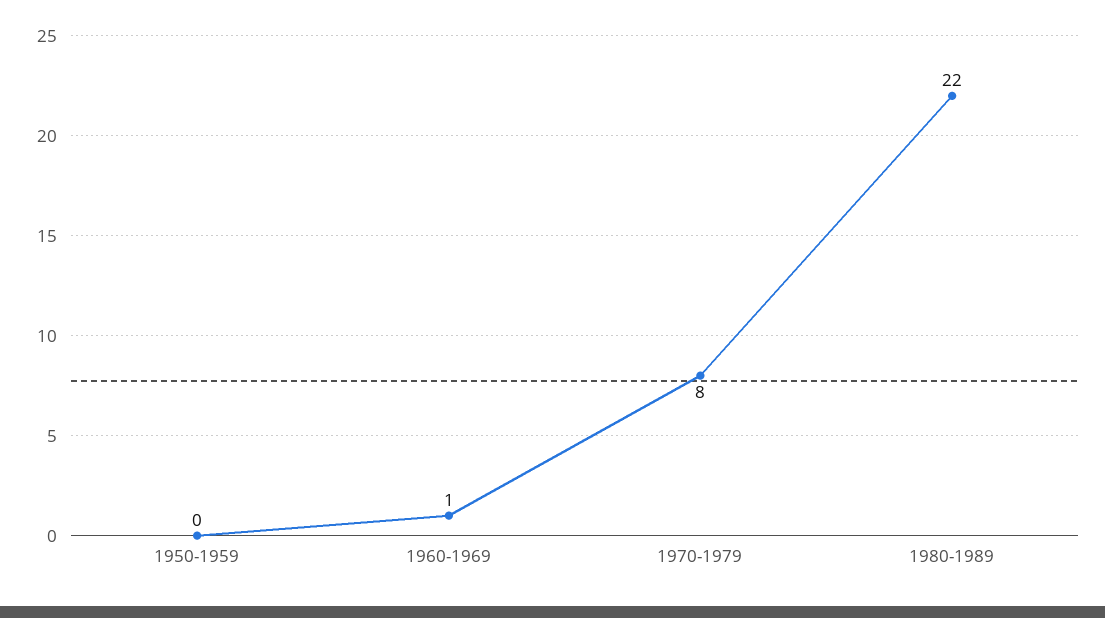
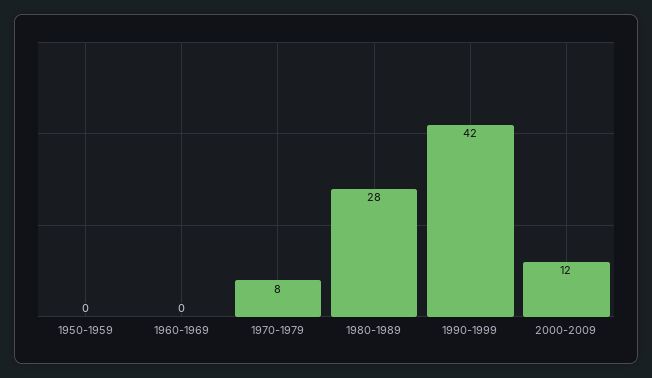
1960-1969: 1 -> 0
1980-1989: 22 -> 28
1990-1999: none -> 42
2000-2009: none -> 12

